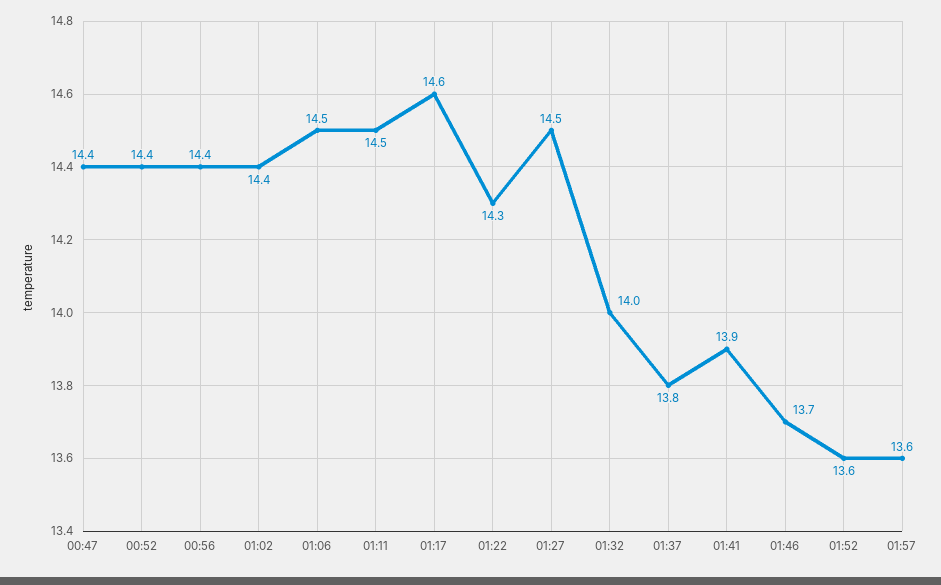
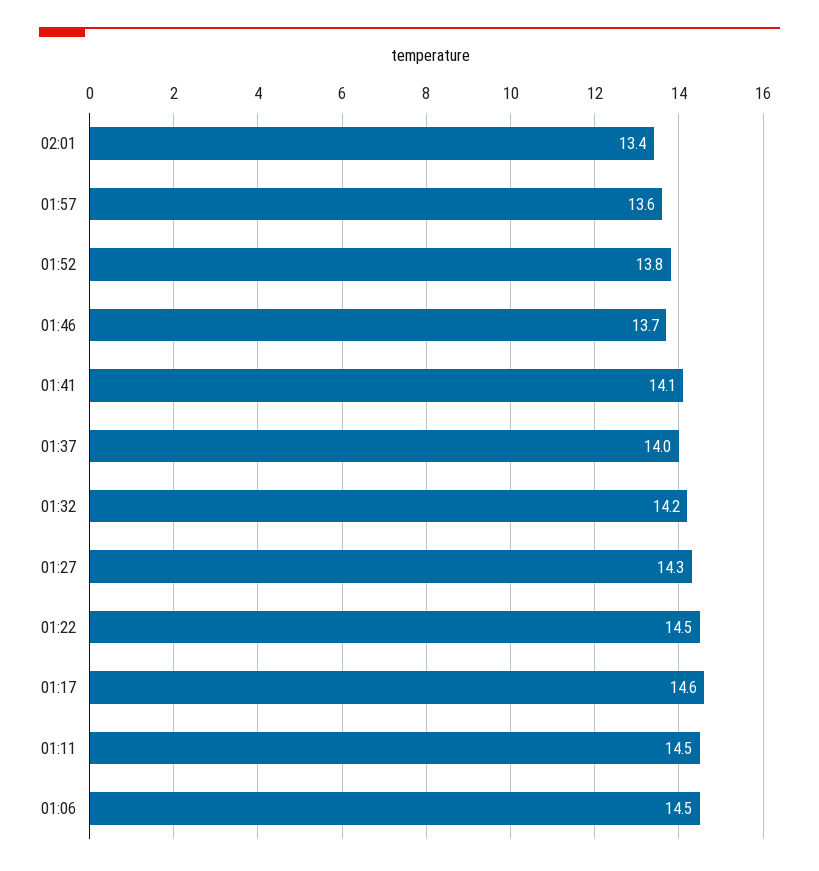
00:47: 14.4 -> none
00:52: 14.4 -> none
00:56: 14.4 -> none
01:02: 14.4 -> none
01:22: 14.3 -> 14.5
01:27: 14.5 -> 14.3
01:32: 14 -> 14.2
01:37: 13.8 -> 14
01:41: 13.9 -> 14.1
01:52: 13.6 -> 13.8
02:01: none -> 13.4

